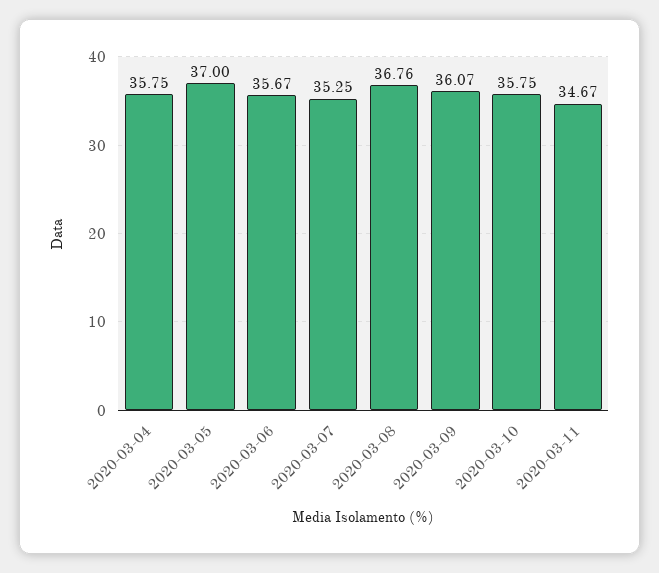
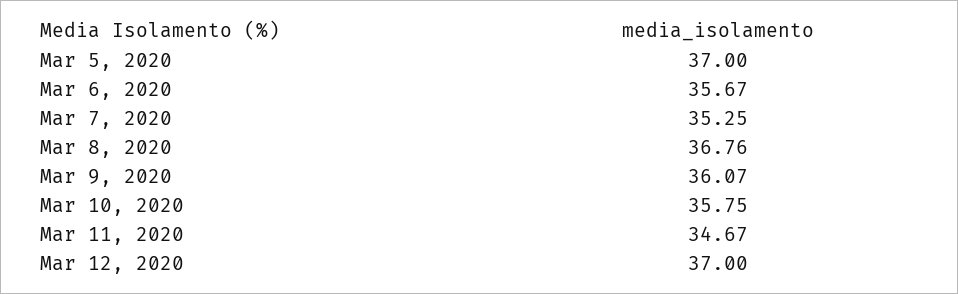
2020-03-04: 35.75 -> none
Mar 12, 2020: none -> 37

